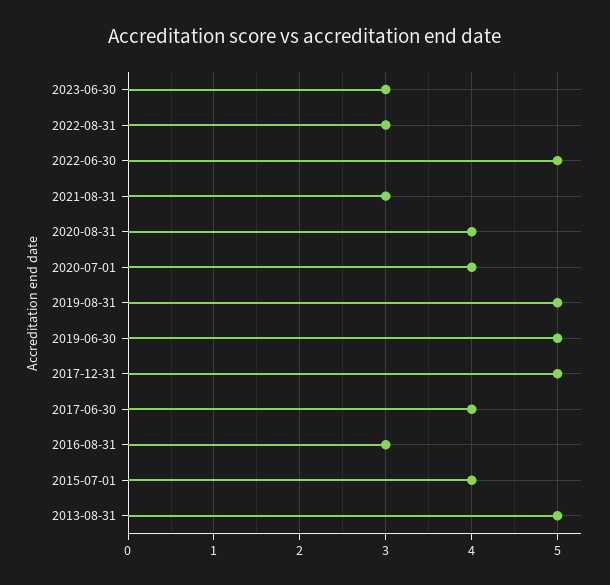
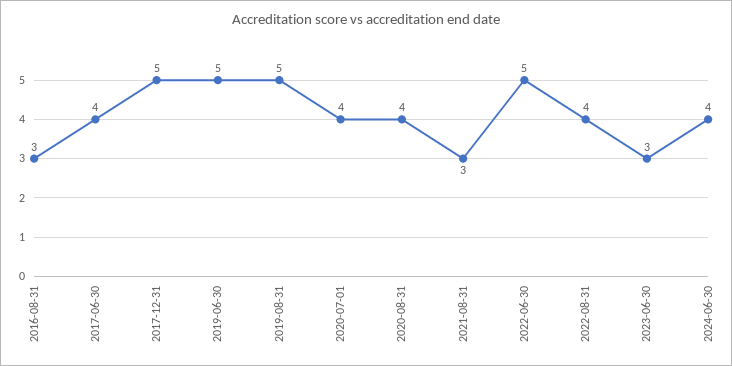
2022-08-31: 3 -> 4
2015-07-01: 4 -> none
2013-08-31: 5 -> none
2024-06-30: none -> 4

